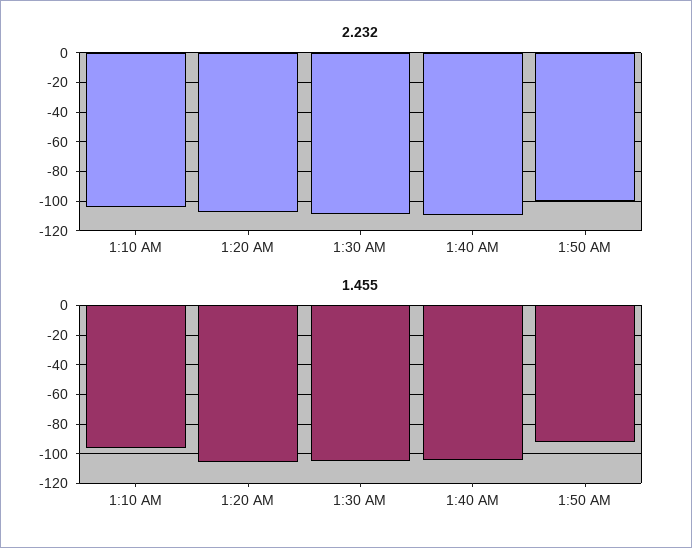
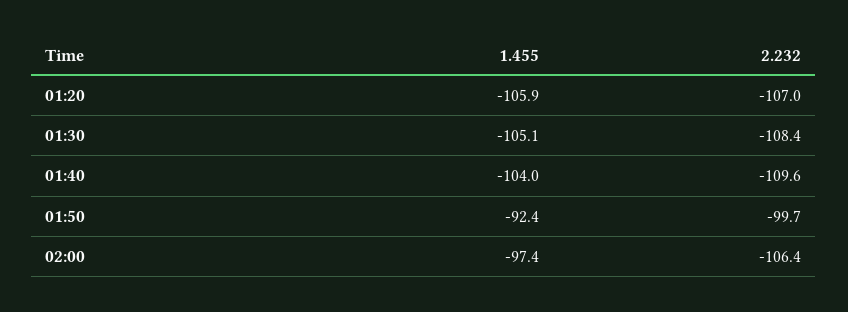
2.232, 1:10 AM: -105 -> none
1.455, 1:10 AM: -95 -> none
1.455, 02:00: none -> -97.4
2.232, 02:00: none -> -106.4

